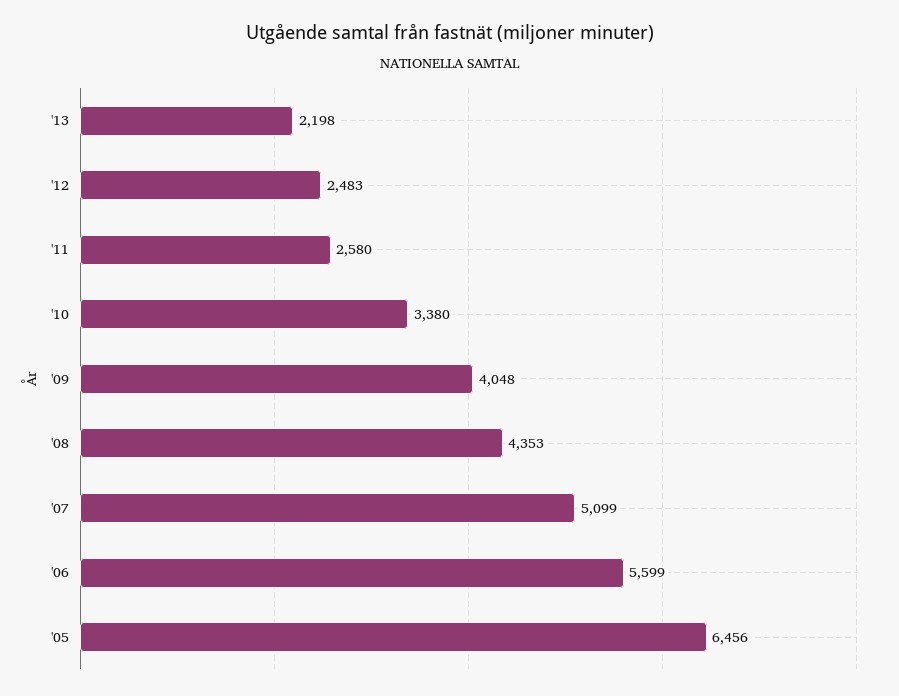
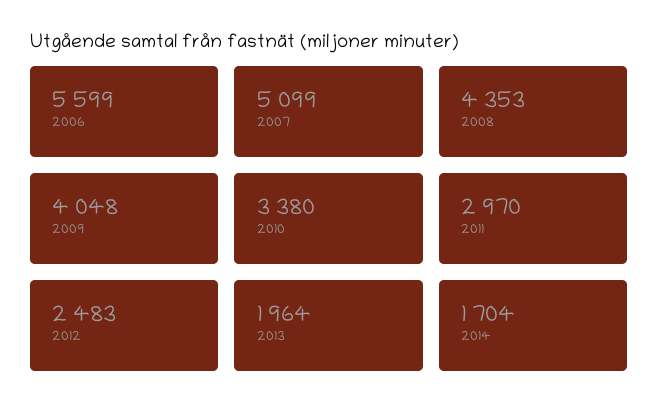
'13: 2198 -> 1964
'11: 2580 -> 2970
'05: 6456 -> none
2014: none -> 1704

